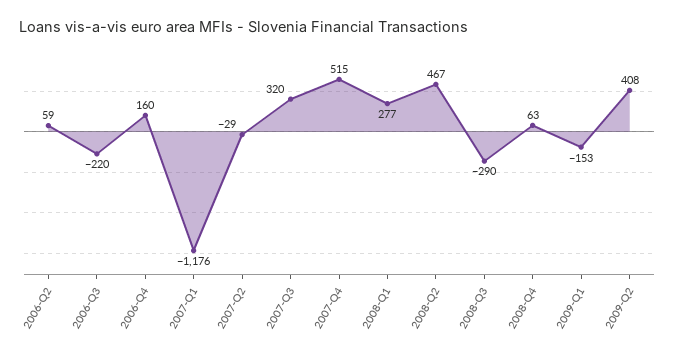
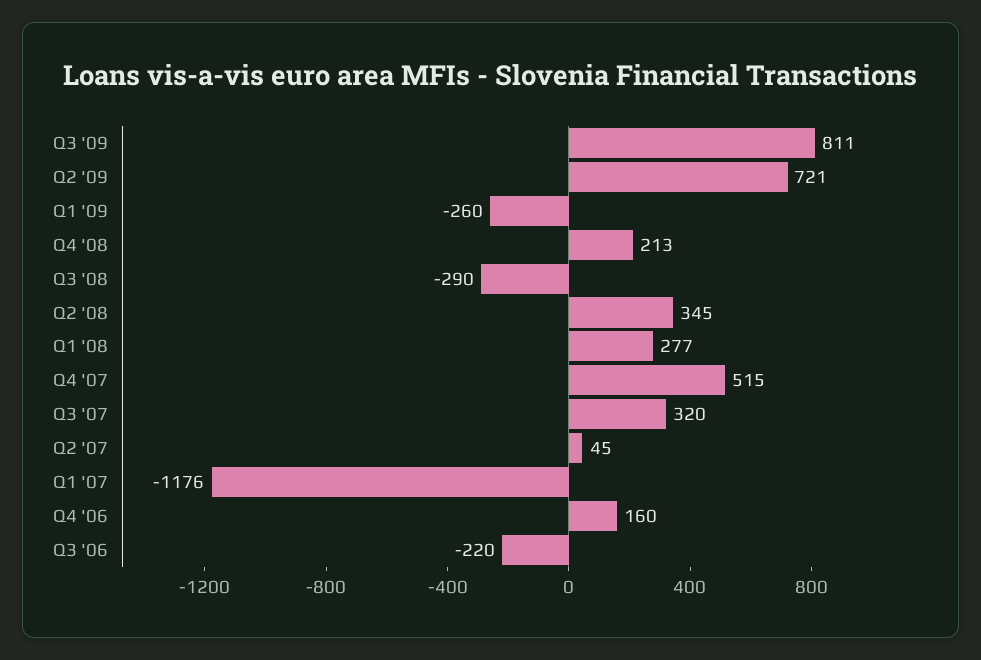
2006-Q2: 59 -> none
2007-Q2: -29 -> 45
2008-Q2: 467 -> 345
2008-Q4: 63 -> 213
2009-Q1: -153 -> -260
2009-Q2: 408 -> 721
Q3 '09: none -> 811

